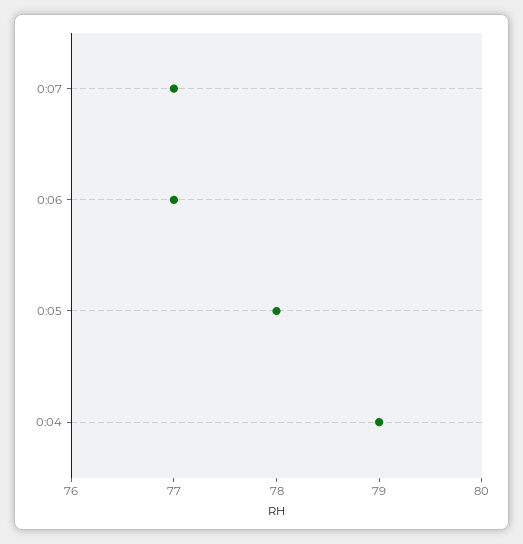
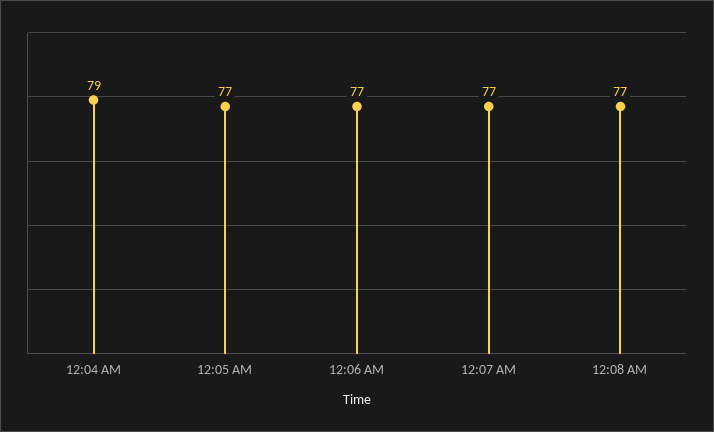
0:05: 78 -> 77
12:08 AM: none -> 77

